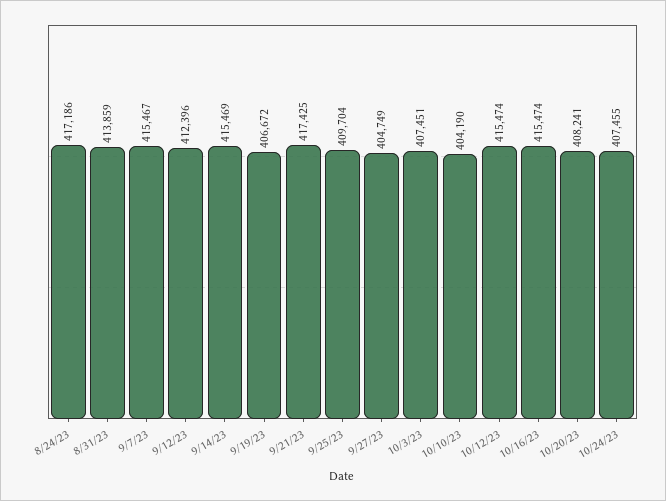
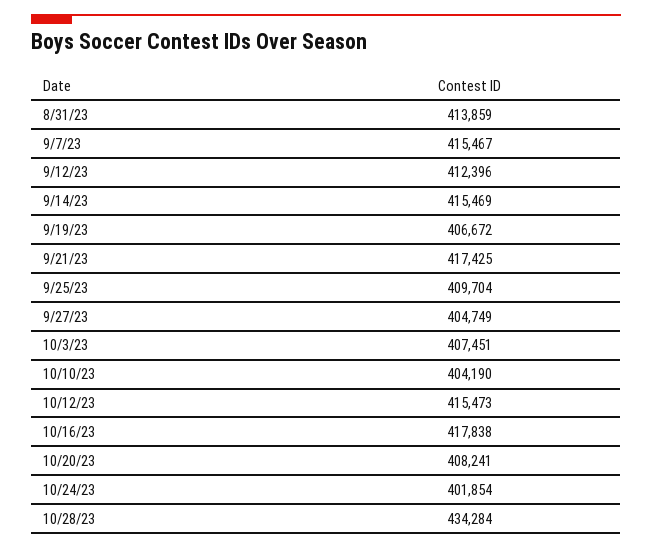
8/24/23: 417186 -> none
10/12/23: 415474 -> 415473
10/16/23: 415474 -> 417838
10/24/23: 407455 -> 401854
10/28/23: none -> 434284

